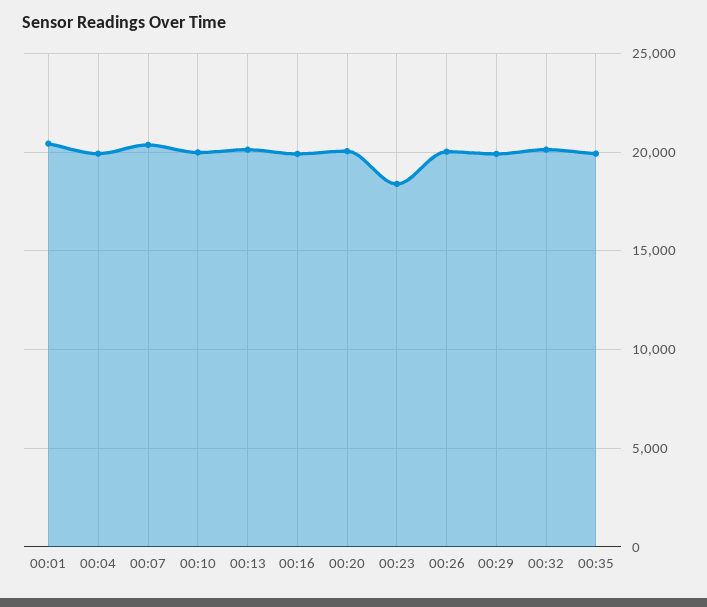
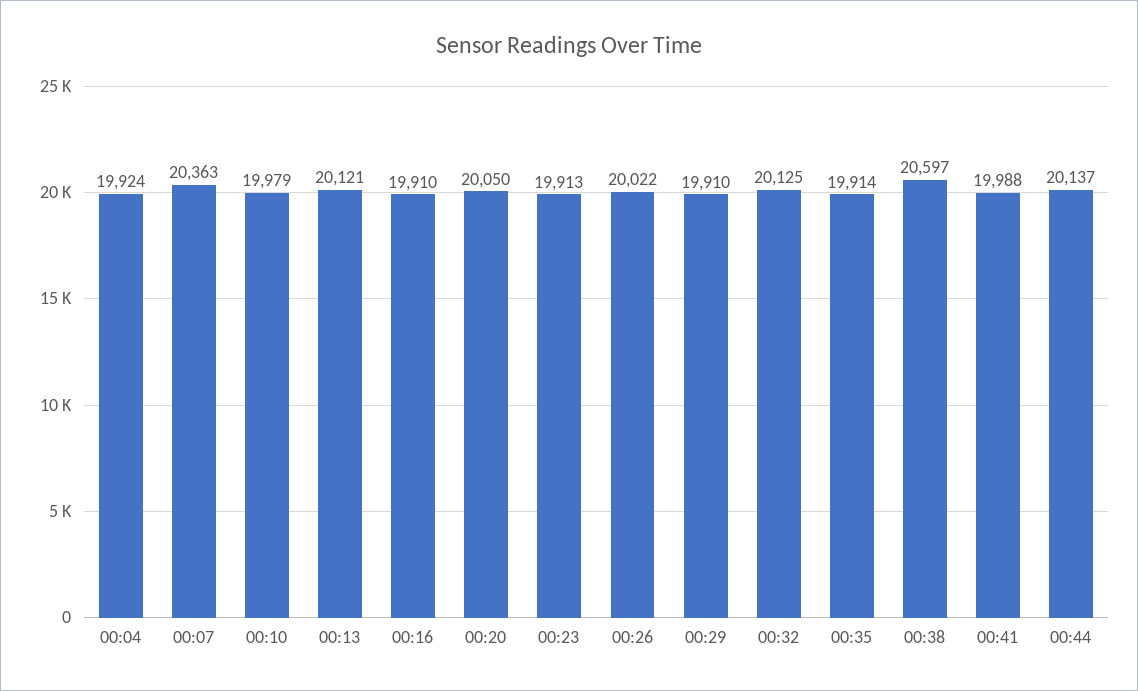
00:01: 20500 -> none
00:23: 18500 -> 19913
00:38: none -> 20597
00:41: none -> 19988
00:44: none -> 20137

